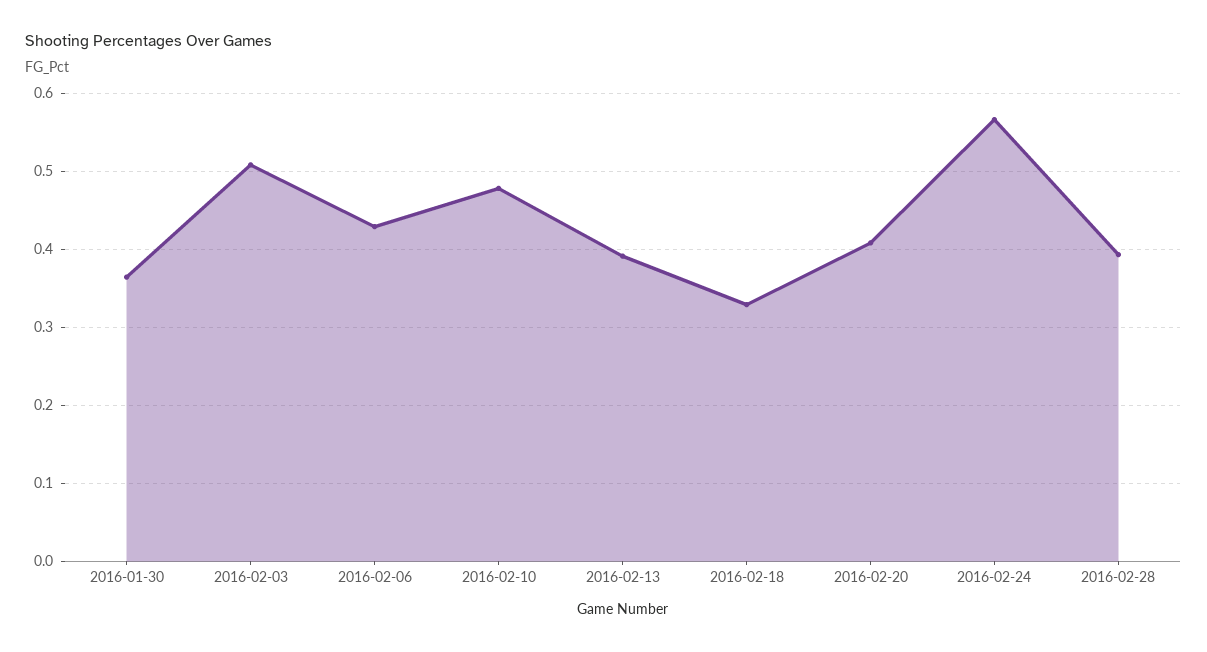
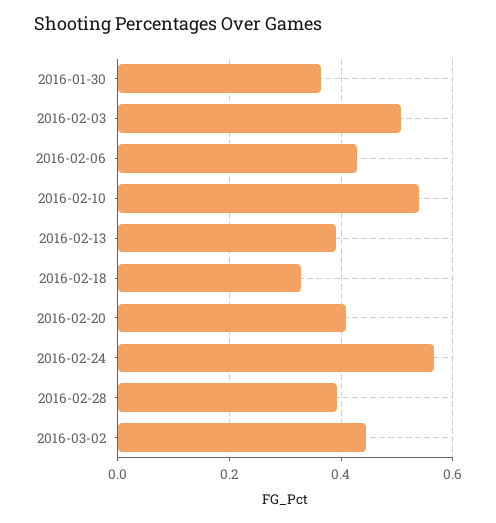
2016-02-10: 0.48 -> 0.54
2016-03-02: none -> 0.44

